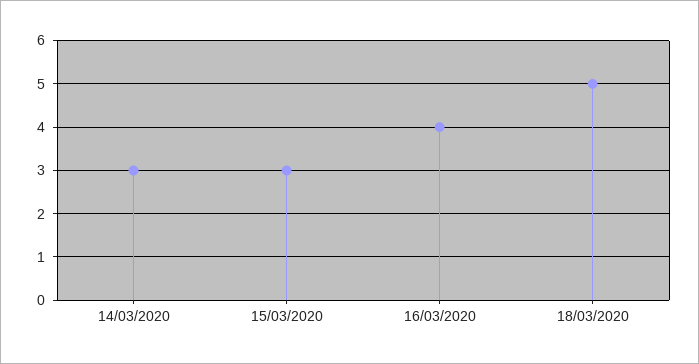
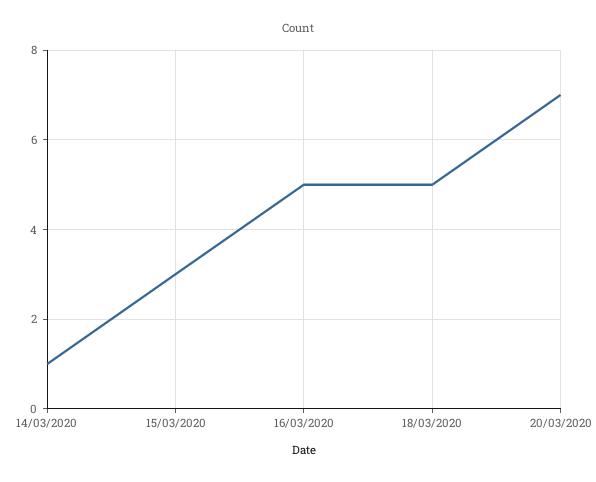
14/03/2020: 3 -> 1
16/03/2020: 4 -> 5
20/03/2020: none -> 7

